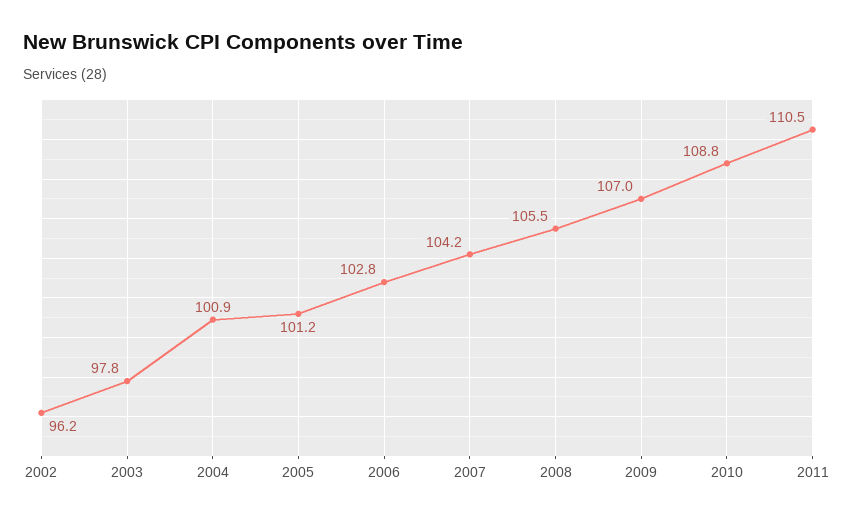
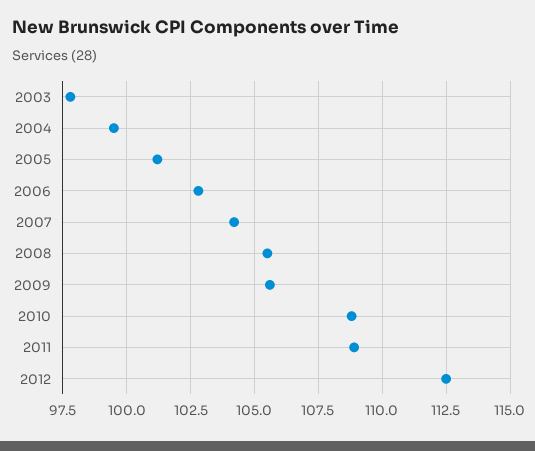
2002: 96.2 -> none
2004: 100.9 -> 99.5
2009: 107 -> 105.5
2011: 110.5 -> 109
2012: none -> 112.5

